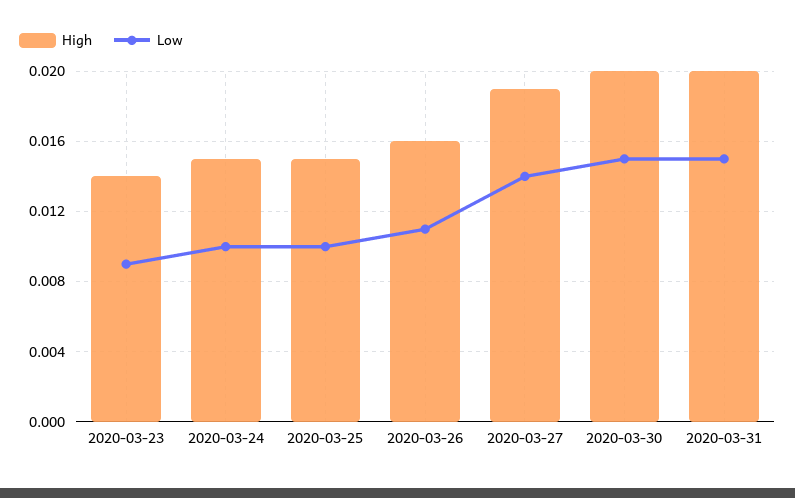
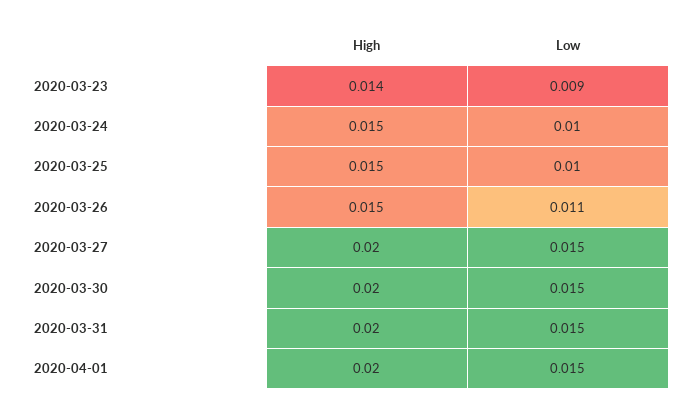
High, 2020-03-26: 0.016 -> 0.015
High, 2020-03-27: 0.019 -> 0.02
Low, 2020-03-27: 0.014 -> 0.015
High, 2020-04-01: none -> 0.02
Low, 2020-04-01: none -> 0.015

